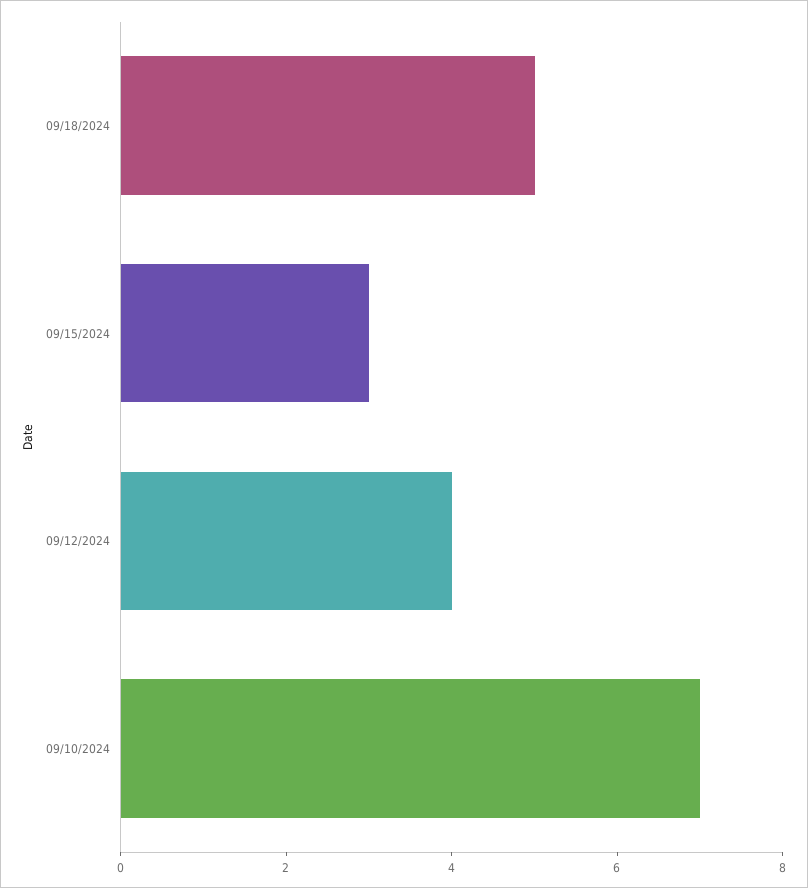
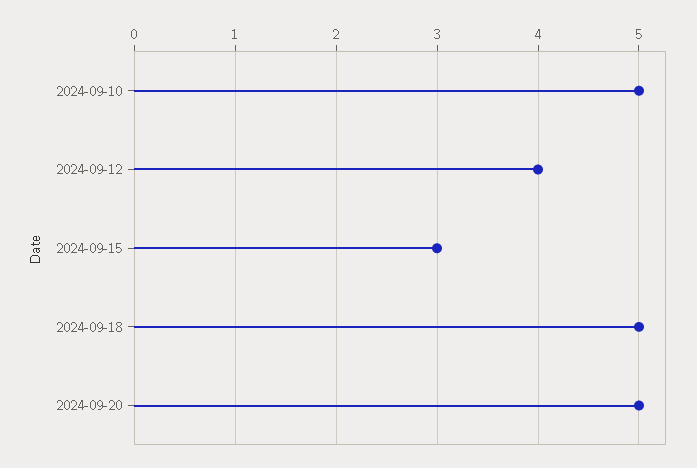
09/10/2024: 7 -> 5
2024-09-20: none -> 5

